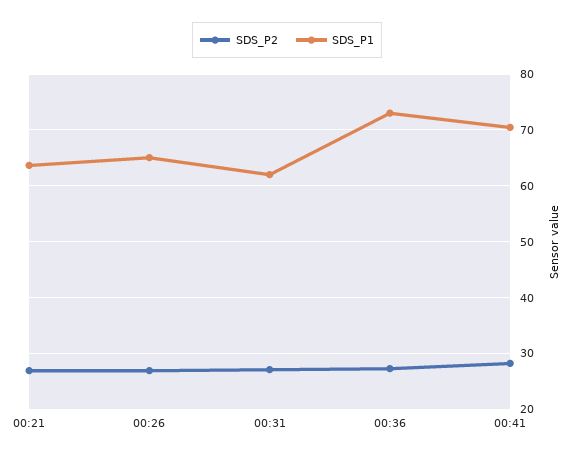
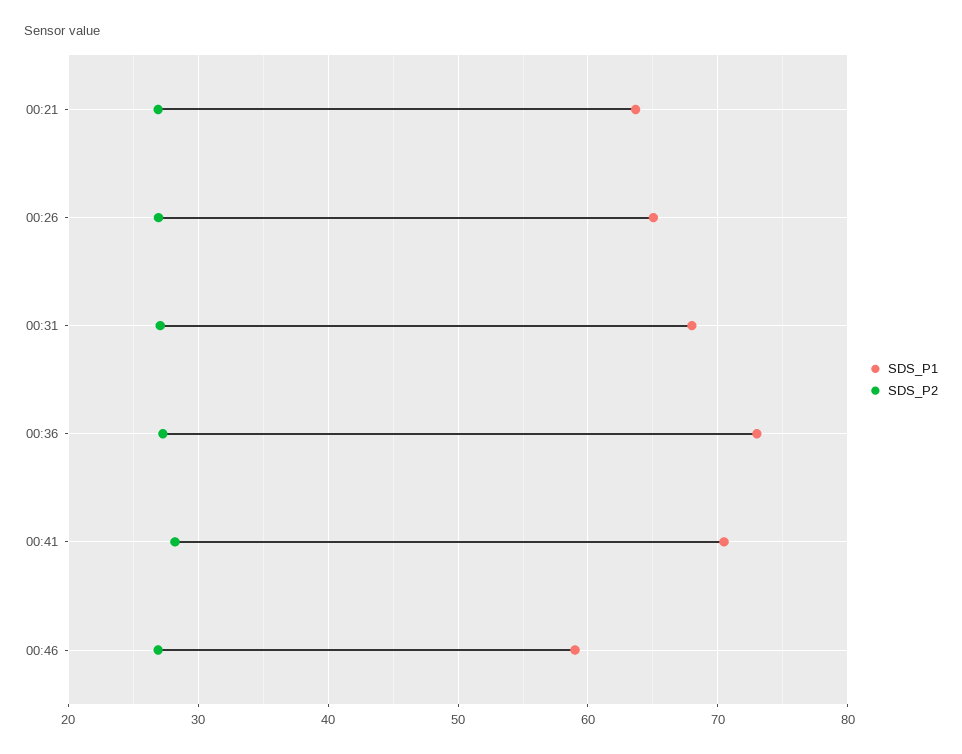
SDS_P1, 00:31: 62 -> 68
SDS_P1, 00:46: none -> 59
SDS_P2, 00:46: none -> 27

